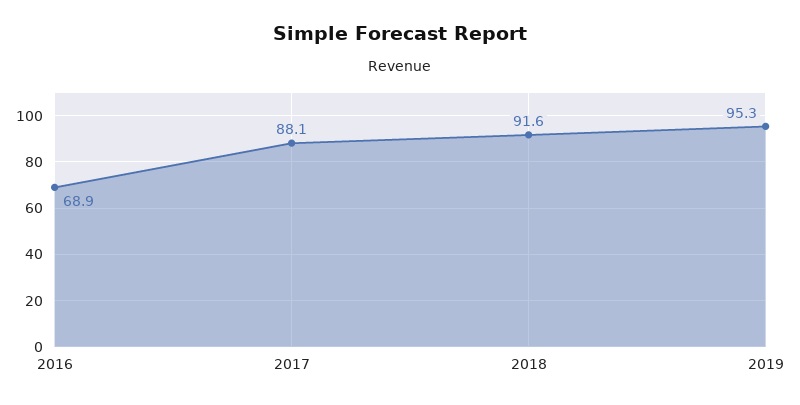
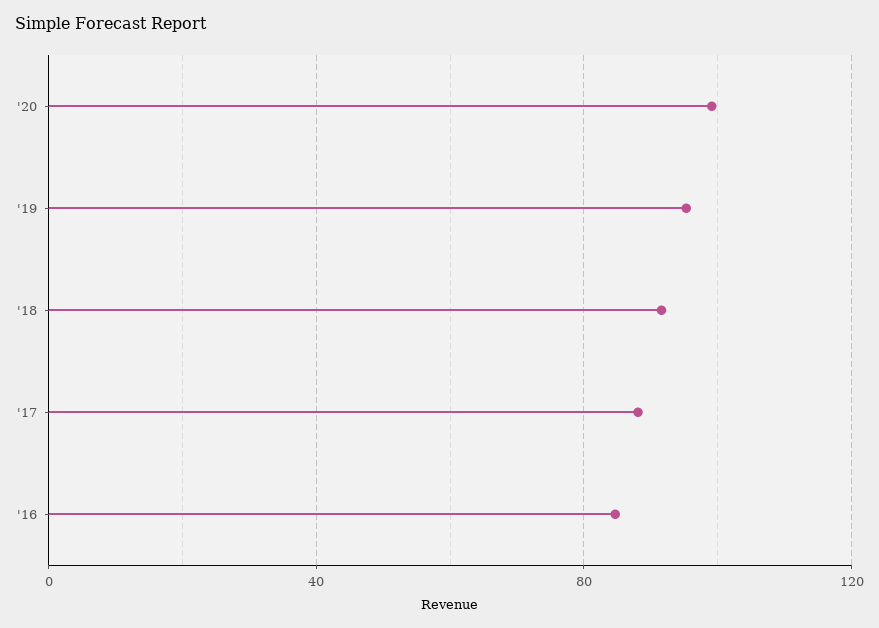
2016: 68.9 -> 85
'20: none -> 100

